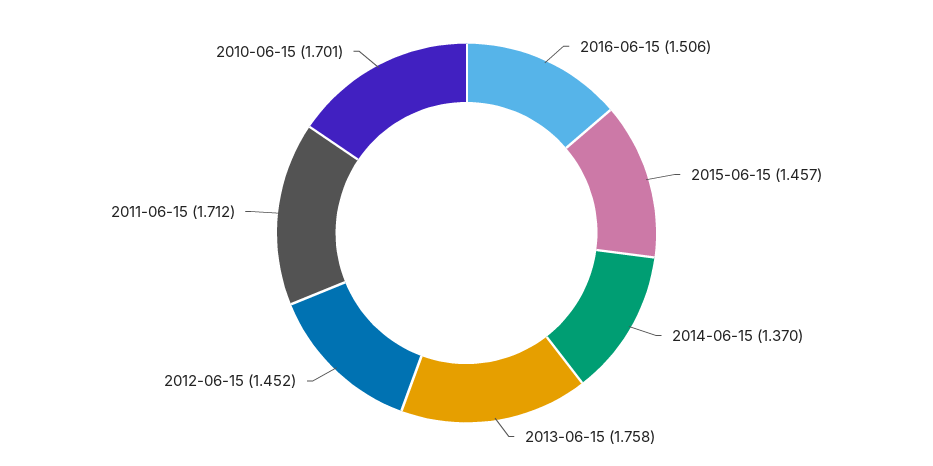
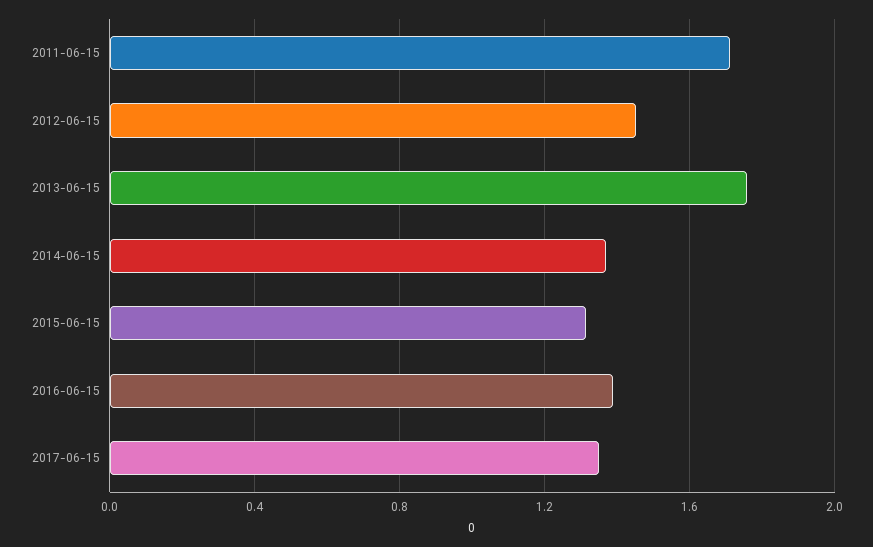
2016-06-15: 1.506 -> 1.4
2015-06-15: 1.457 -> 1.3
2010-06-15: 1.701 -> none
2017-06-15: none -> 1.35

